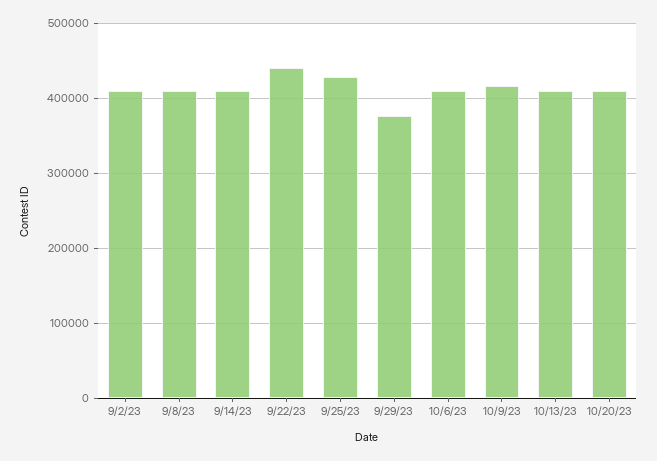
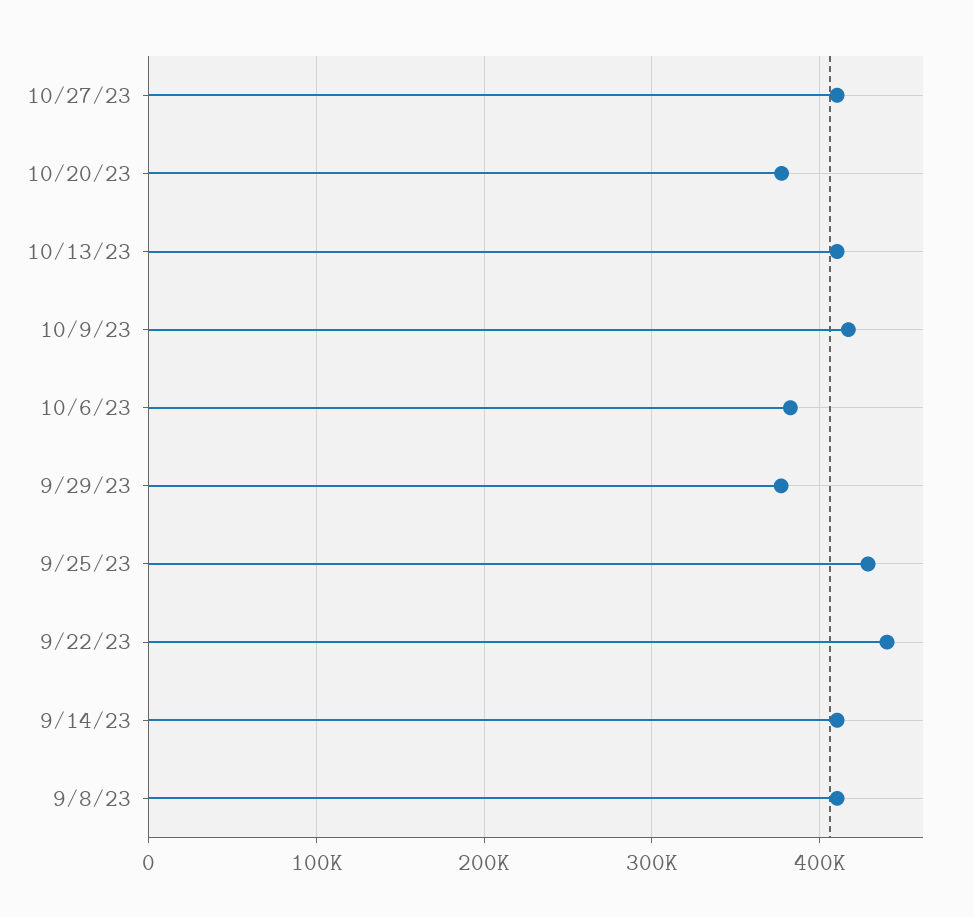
9/2/23: 410000 -> none
10/6/23: 410000 -> 380000
10/20/23: 410000 -> 380000
10/27/23: none -> 410000

